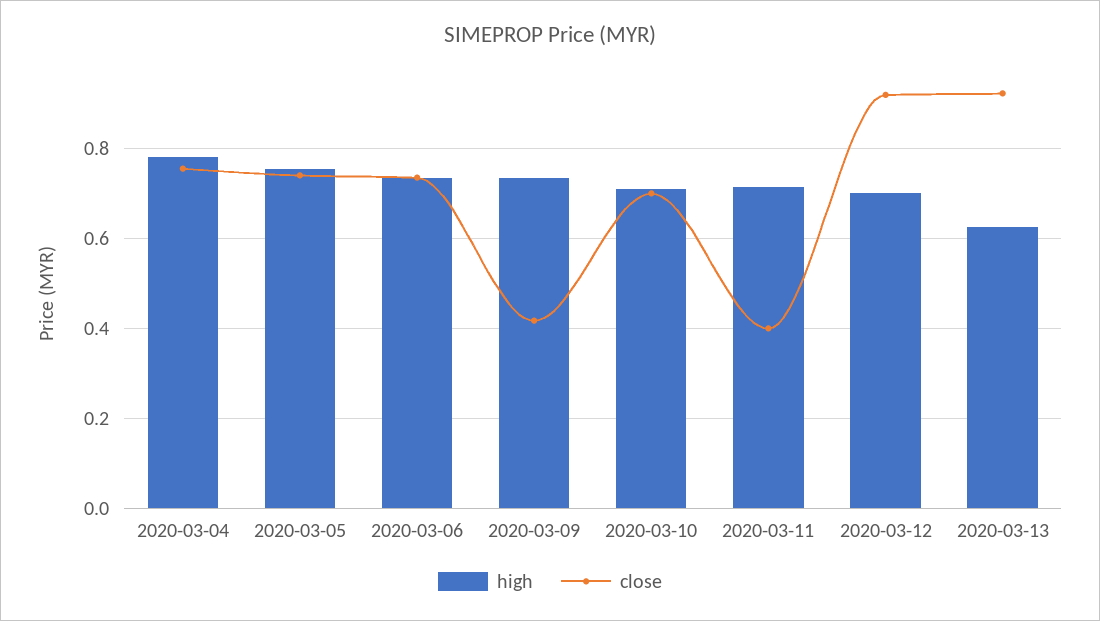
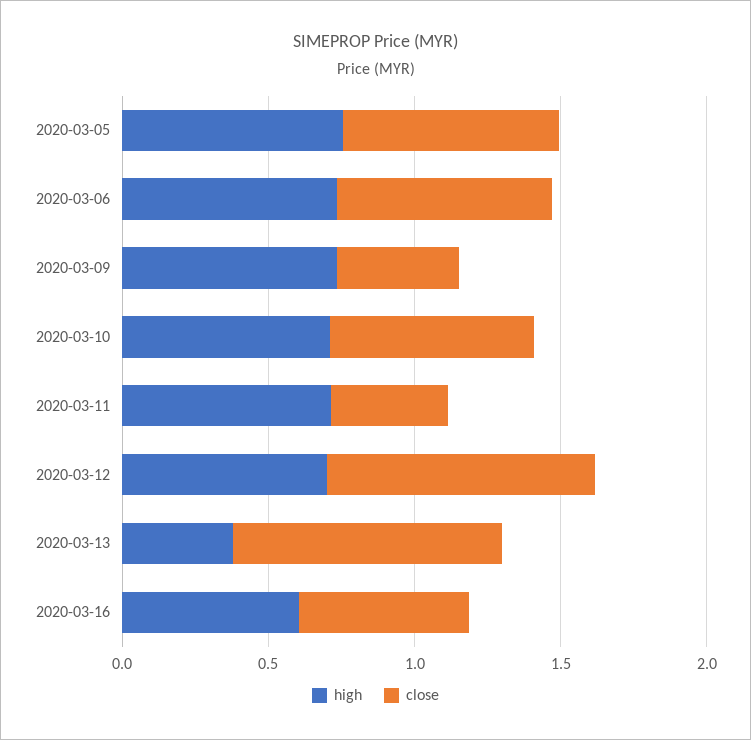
high, 2020-03-04: 0.78 -> none
close, 2020-03-04: 0.76 -> none
high, 2020-03-13: 0.62 -> 0.4
high, 2020-03-16: none -> 0.6
close, 2020-03-16: none -> 0.6

